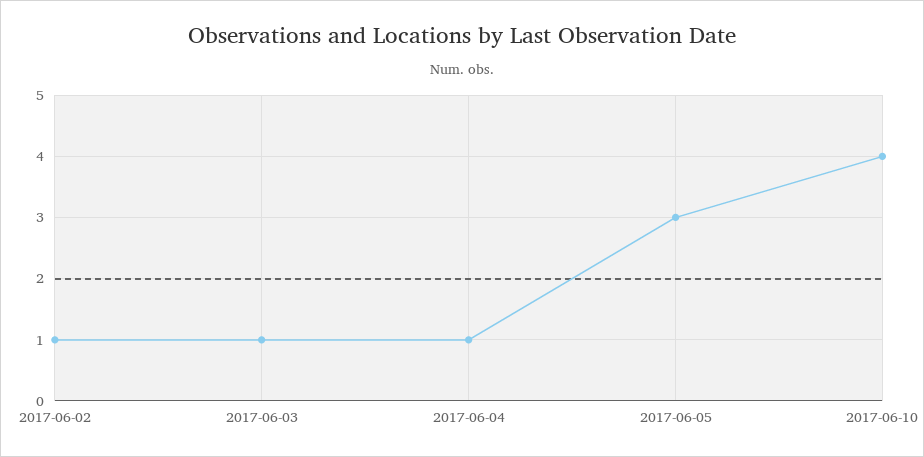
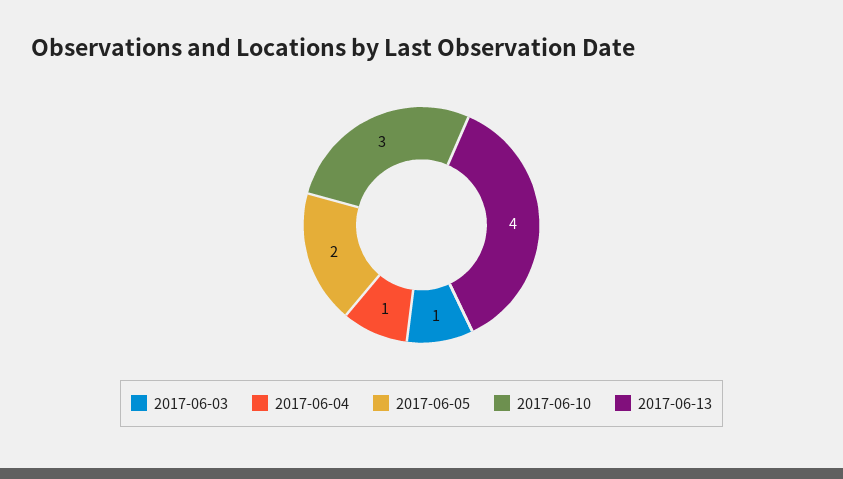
2017-06-02: 1 -> none
2017-06-05: 3 -> 2
2017-06-10: 4 -> 3
2017-06-13: none -> 4

